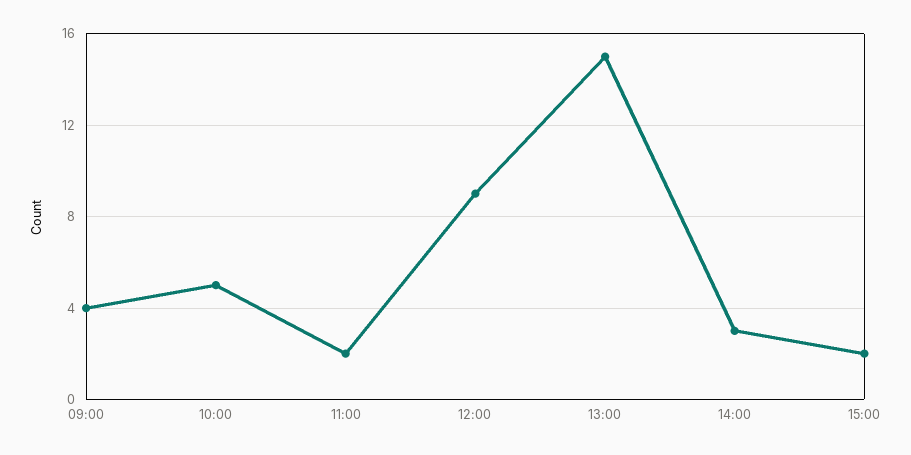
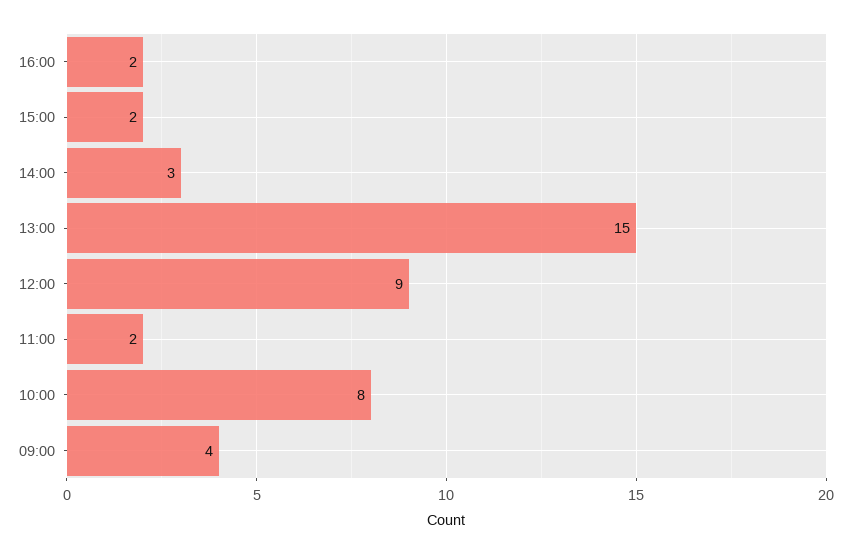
10:00: 5 -> 8
16:00: none -> 2

